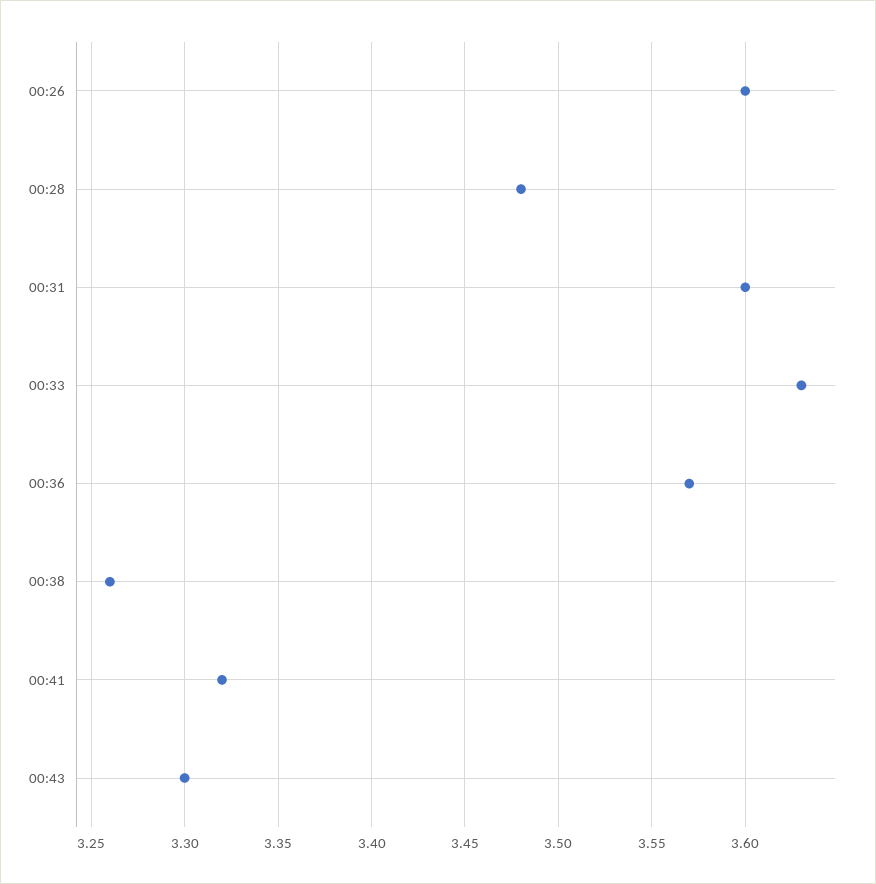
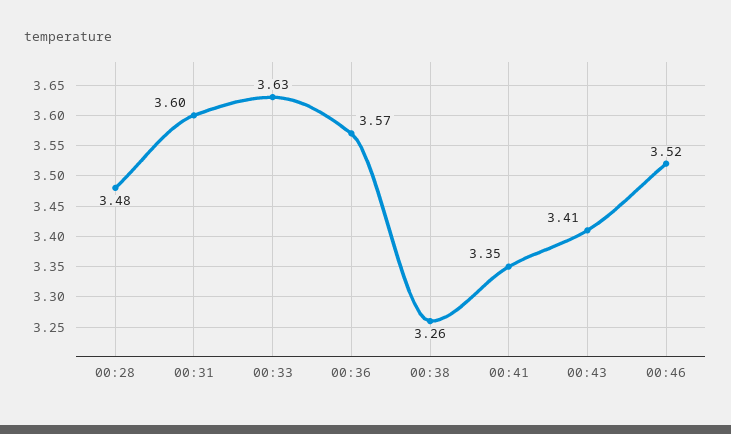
00:26: 3.6 -> none
00:41: 3.32 -> 3.35
00:43: 3.3 -> 3.41
00:46: none -> 3.52

